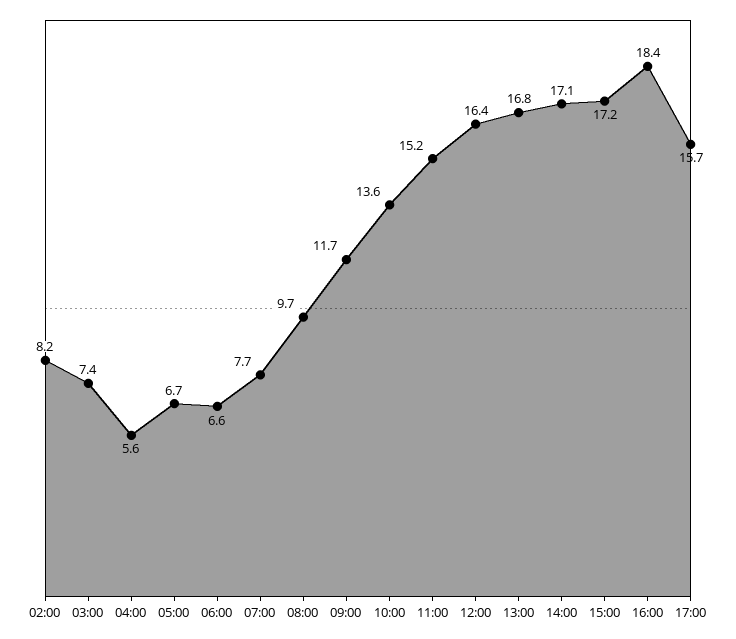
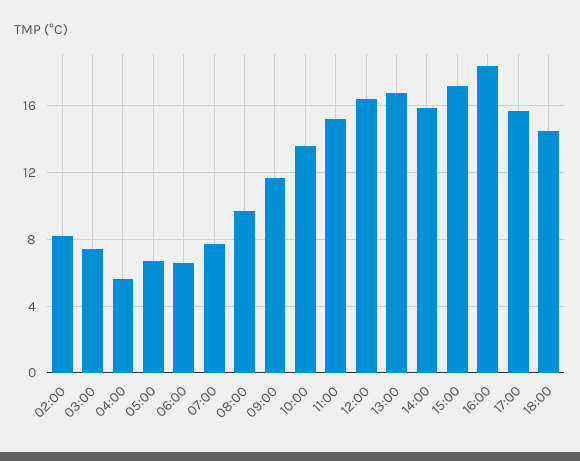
14:00: 17.1 -> 16
18:00: none -> 14.5

